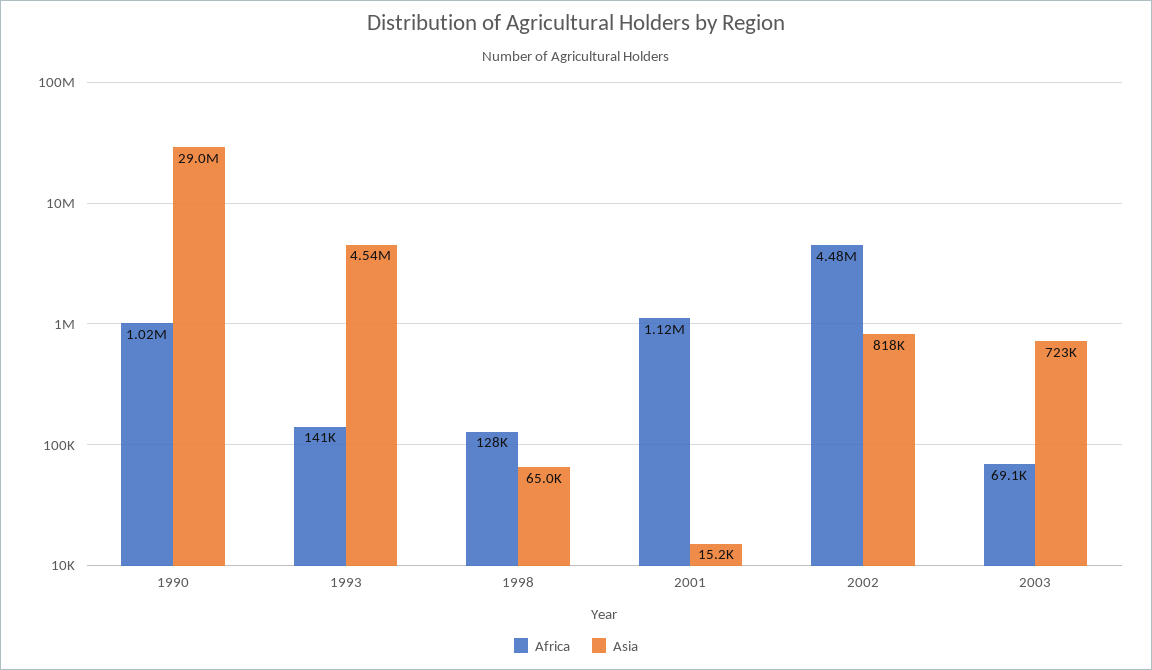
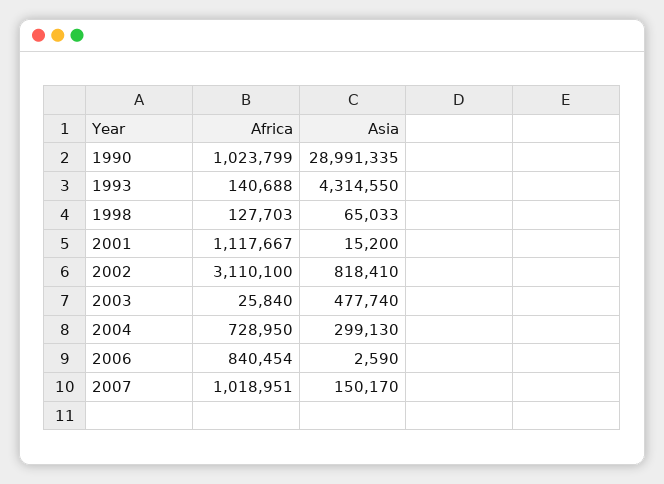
Asia, 1993: 4540000 -> 4314550
Africa, 2002: 4480000 -> 3110100
Africa, 2003: 69100 -> 25840
Asia, 2003: 723000 -> 477740
Africa, 2004: none -> 728950
Asia, 2004: none -> 299130
Africa, 2006: none -> 840454
Asia, 2006: none -> 2590
Africa, 2007: none -> 1018951
Asia, 2007: none -> 150170

